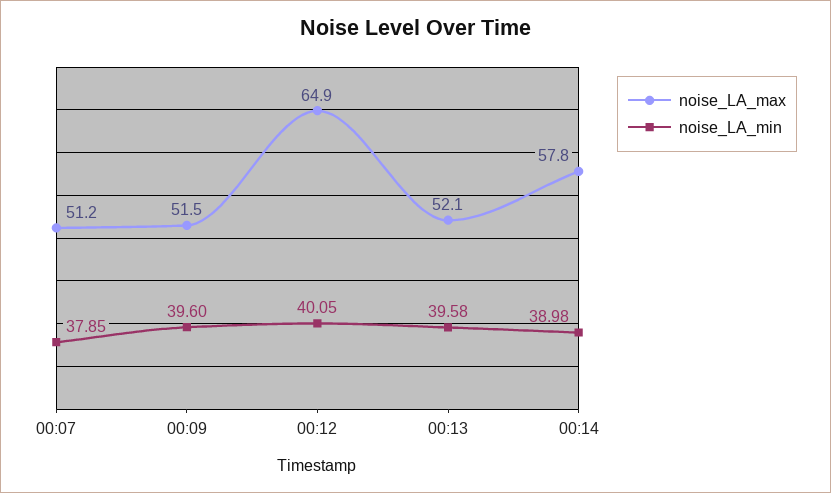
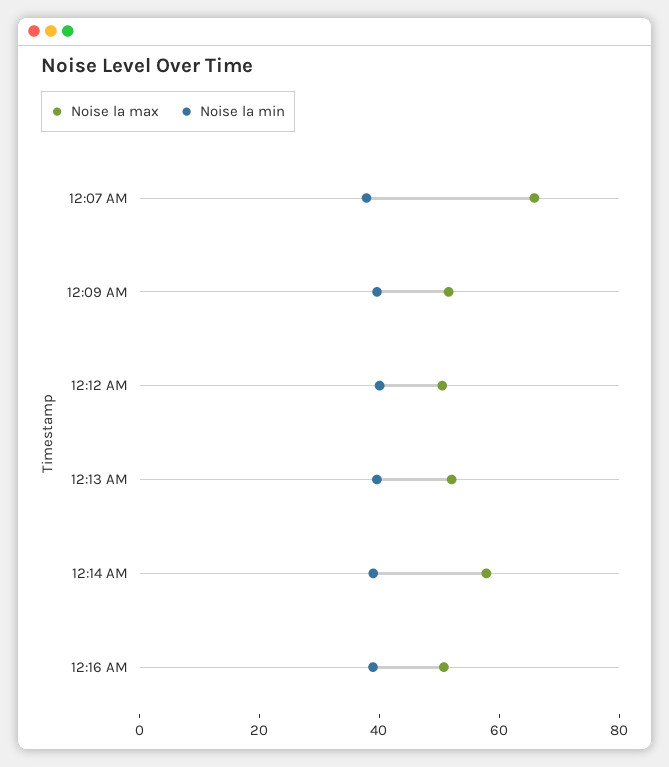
noise_LA_max, 00:07: 51.2 -> 65
noise_LA_max, 00:12: 64.9 -> 50
noise_LA_max, 12:16 AM: none -> 50
noise_LA_min, 12:16 AM: none -> 40

